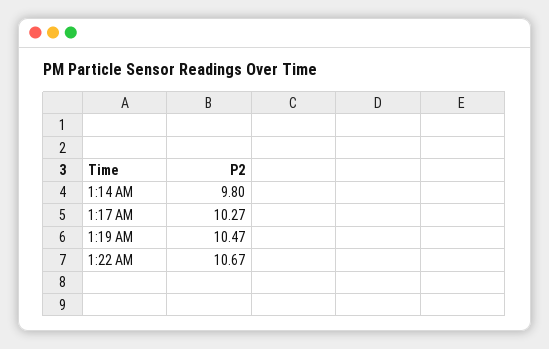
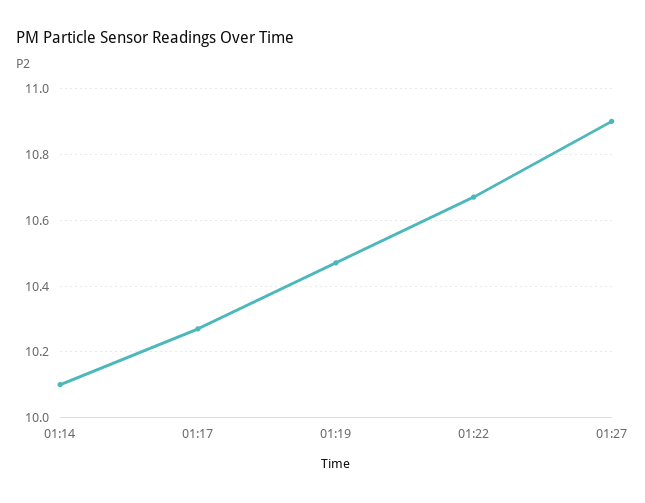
1:14 AM: 9.8 -> 10.1
01:27: none -> 10.9

